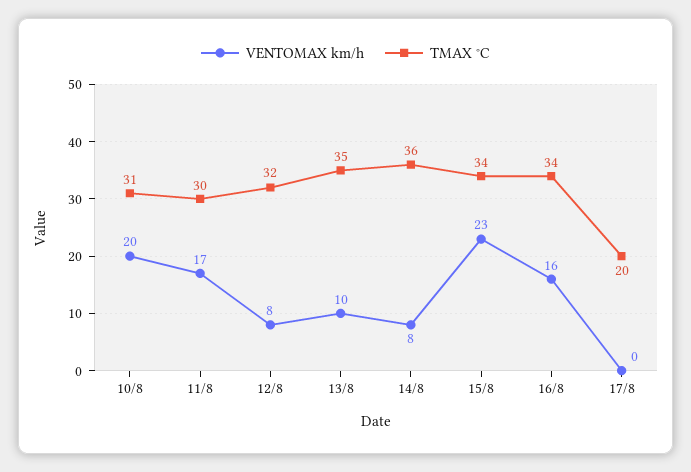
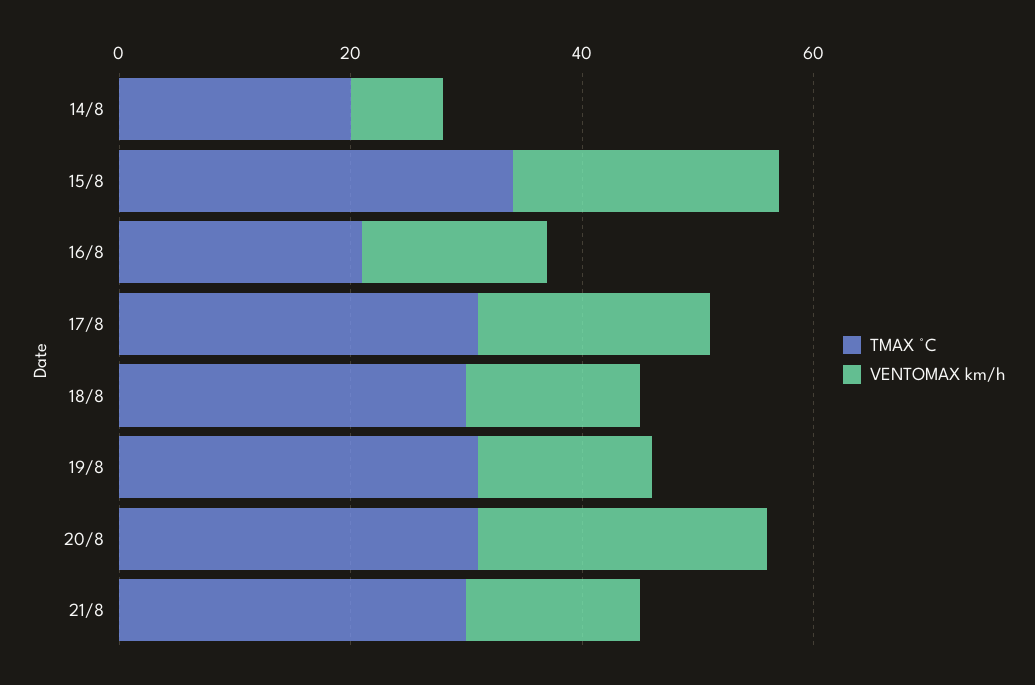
VENTOMAX km/h, 10/8: 20 -> none
TMAX °C, 10/8: 31 -> none
VENTOMAX km/h, 11/8: 17 -> none
TMAX °C, 11/8: 30 -> none
VENTOMAX km/h, 12/8: 8 -> none
TMAX °C, 12/8: 32 -> none
VENTOMAX km/h, 13/8: 10 -> none
TMAX °C, 13/8: 35 -> none
TMAX °C, 14/8: 36 -> 20
TMAX °C, 16/8: 34 -> 20
VENTOMAX km/h, 17/8: 0 -> 20
TMAX °C, 17/8: 20 -> 30
TMAX °C, 18/8: none -> 30
VENTOMAX km/h, 18/8: none -> 15
TMAX °C, 19/8: none -> 30
VENTOMAX km/h, 19/8: none -> 15
TMAX °C, 20/8: none -> 30
VENTOMAX km/h, 20/8: none -> 25
TMAX °C, 21/8: none -> 30
VENTOMAX km/h, 21/8: none -> 15

